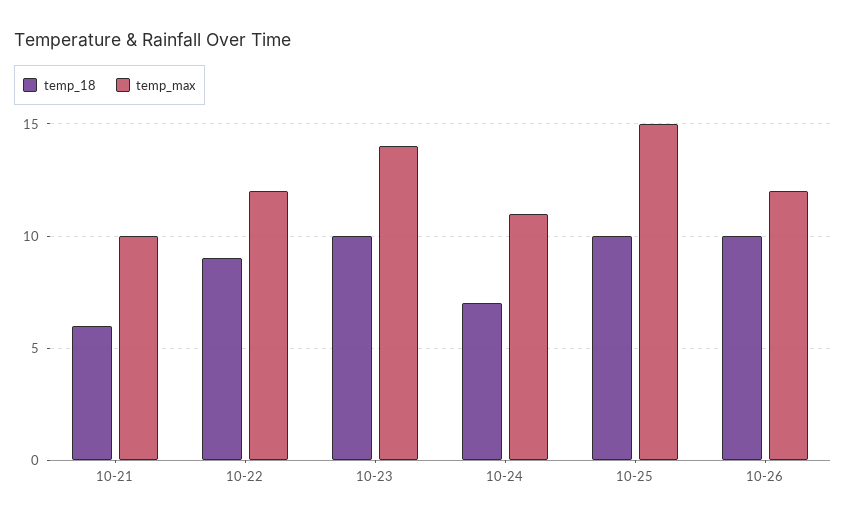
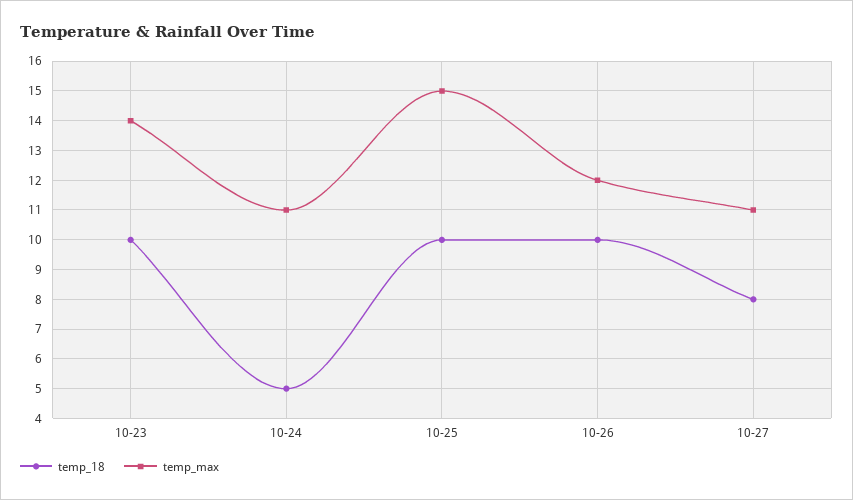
temp_18, 10-21: 6 -> none
temp_max, 10-21: 10 -> none
temp_18, 10-22: 9 -> none
temp_max, 10-22: 12 -> none
temp_18, 10-24: 7 -> 5
temp_18, 10-27: none -> 8
temp_max, 10-27: none -> 11

